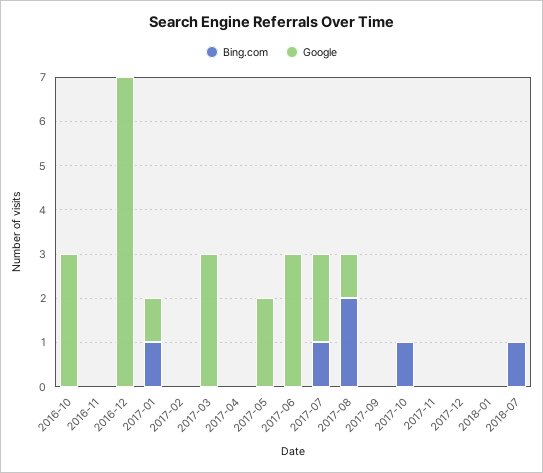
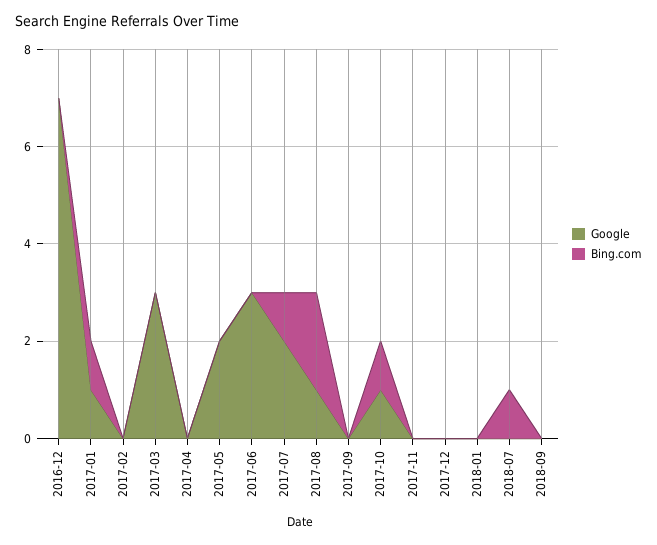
Bing.com, 2016-10: 0 -> none
Google, 2016-10: 3 -> none
Bing.com, 2016-11: 0 -> none
Google, 2016-11: 0 -> none
Google, 2017-10: 0 -> 1
Google, 2018-09: none -> 0
Bing.com, 2018-09: none -> 0

